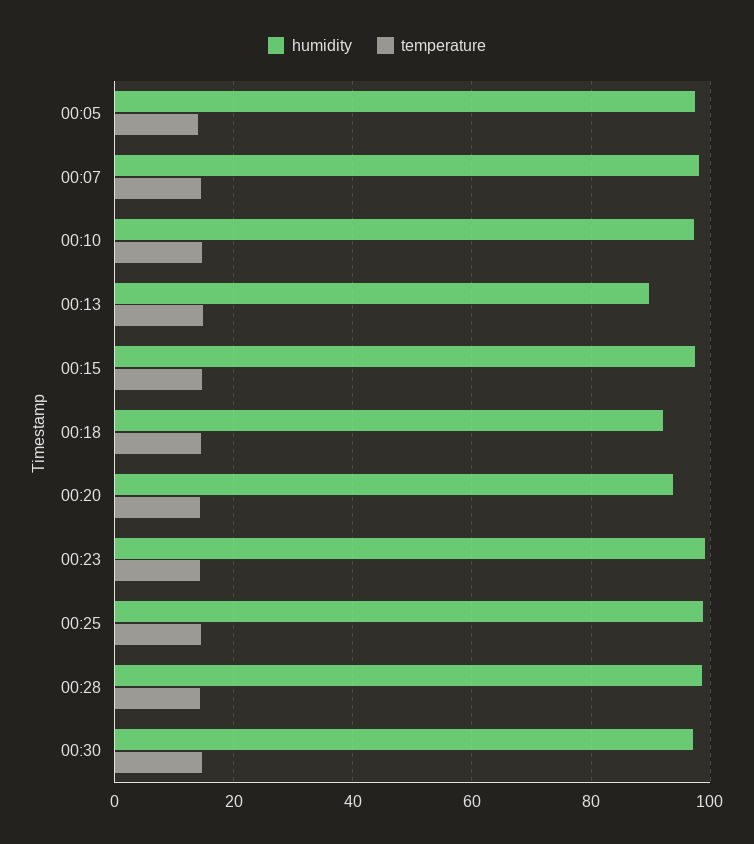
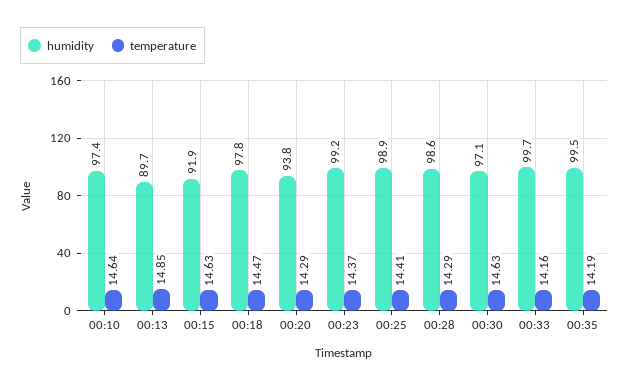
humidity, 00:05: 98 -> none
temperature, 00:05: 14 -> none
humidity, 00:07: 98 -> none
temperature, 00:07: 14 -> none
humidity, 00:15: 98 -> 91.9
humidity, 00:18: 92 -> 97.8
humidity, 00:33: none -> 99.7
temperature, 00:33: none -> 14.16
humidity, 00:35: none -> 99.5
temperature, 00:35: none -> 14.19

